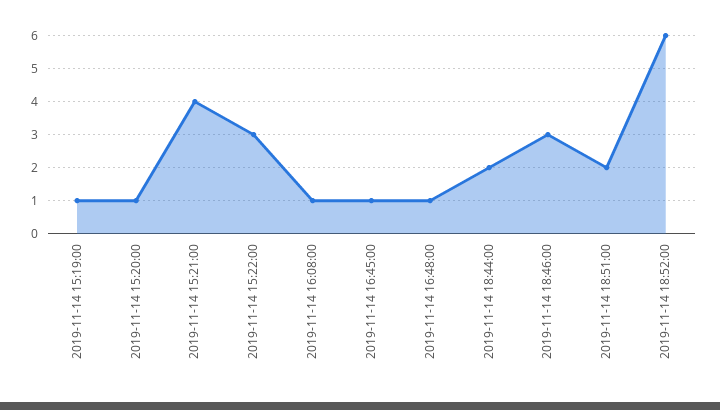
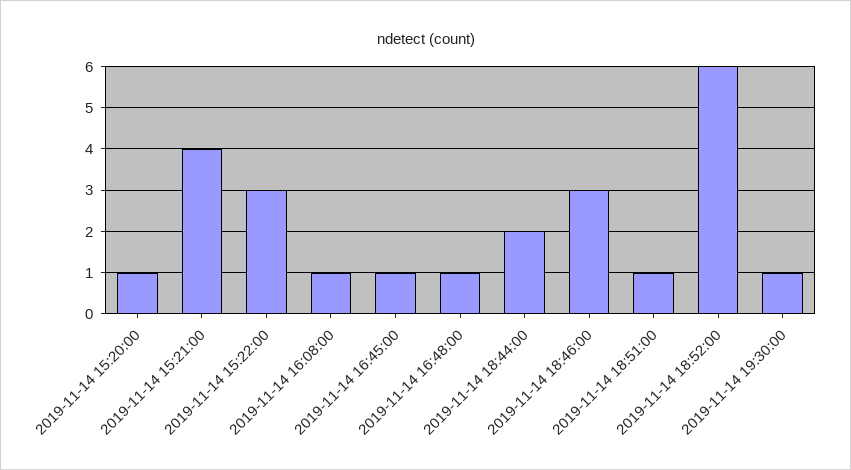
2019-11-14 15:19:00: 1 -> none
2019-11-14 18:51:00: 2 -> 1
2019-11-14 19:30:00: none -> 1

